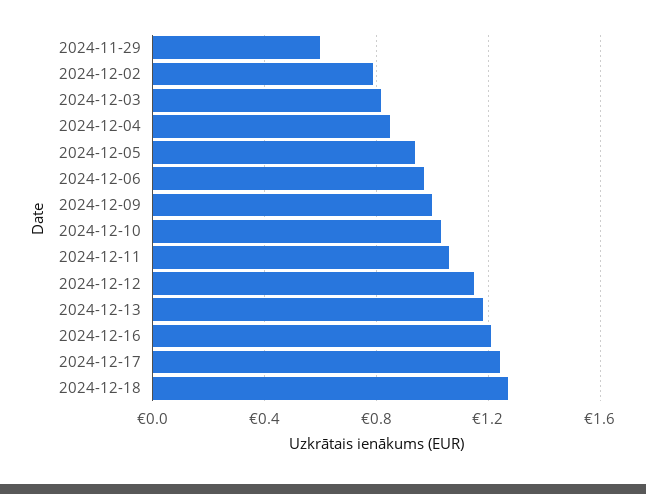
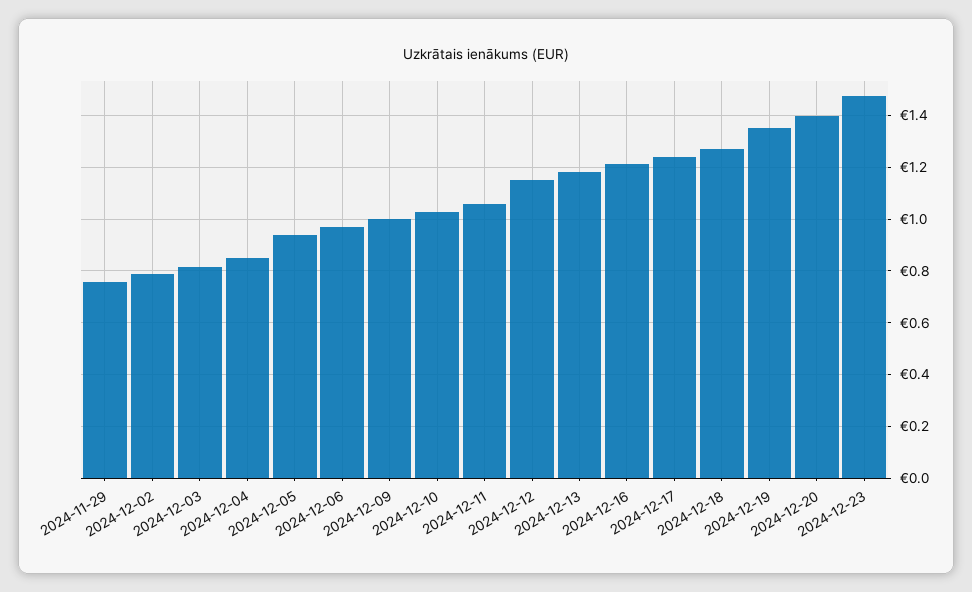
2024-11-29: 0.6 -> 0.75
2024-12-19: none -> 1.35
2024-12-20: none -> 1.4
2024-12-23: none -> 1.475

